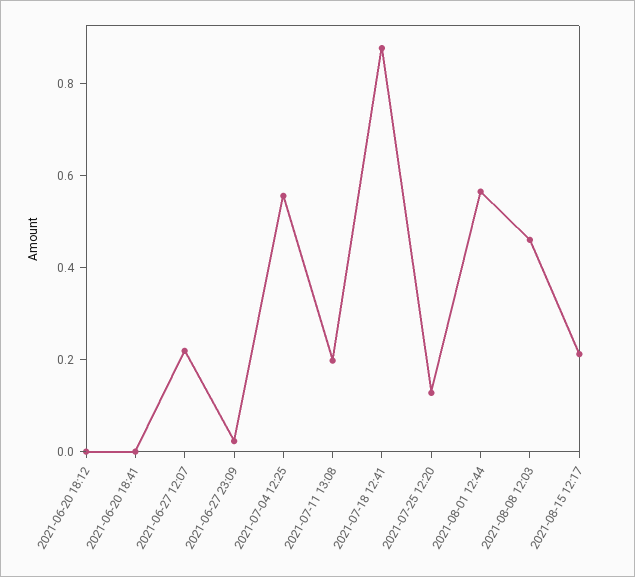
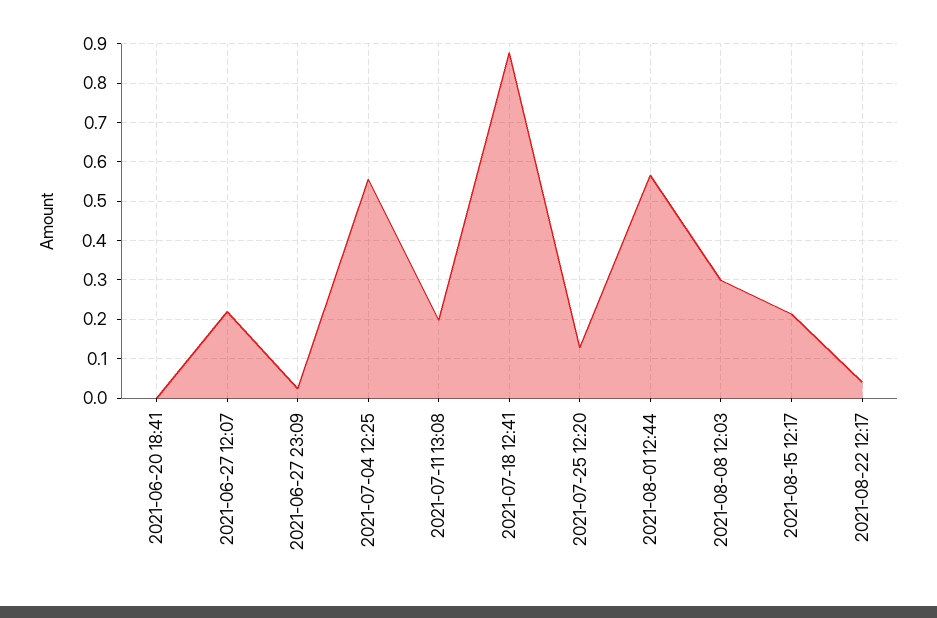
2021-06-20 18:12: 0 -> none
2021-08-08 12:03: 0.45 -> 0.3
2021-08-22 12:17: none -> 0.04

